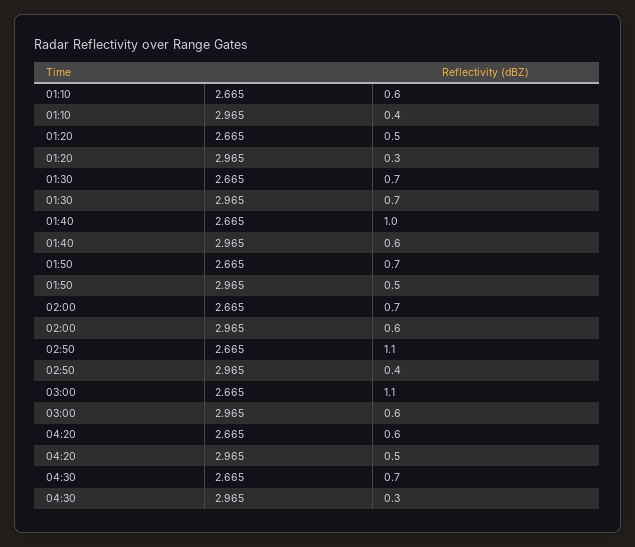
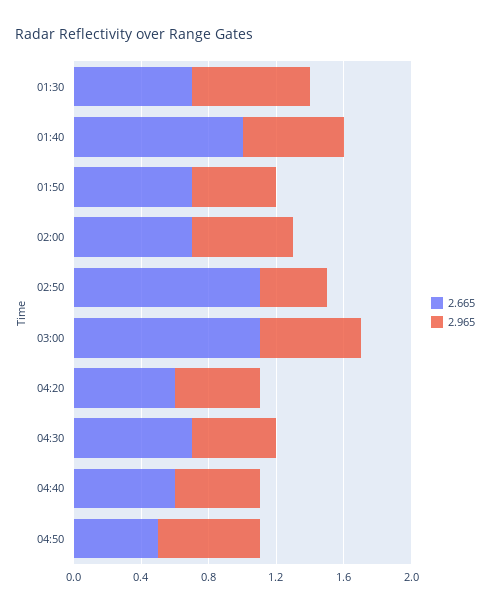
2.665, 01:10: 0.6 -> none
2.965, 01:10: 0.4 -> none
2.665, 01:20: 0.5 -> none
2.965, 01:20: 0.3 -> none
2.965, 04:30: 0.3 -> 0.5
2.665, 04:40: none -> 0.6
2.965, 04:40: none -> 0.5
2.665, 04:50: none -> 0.5
2.965, 04:50: none -> 0.6

